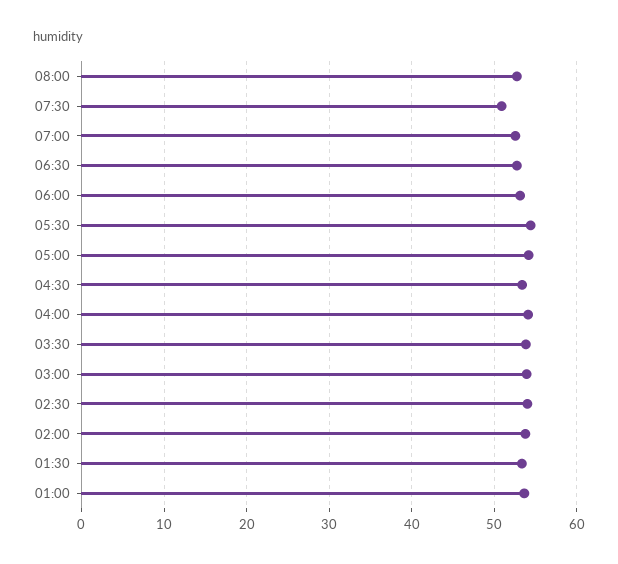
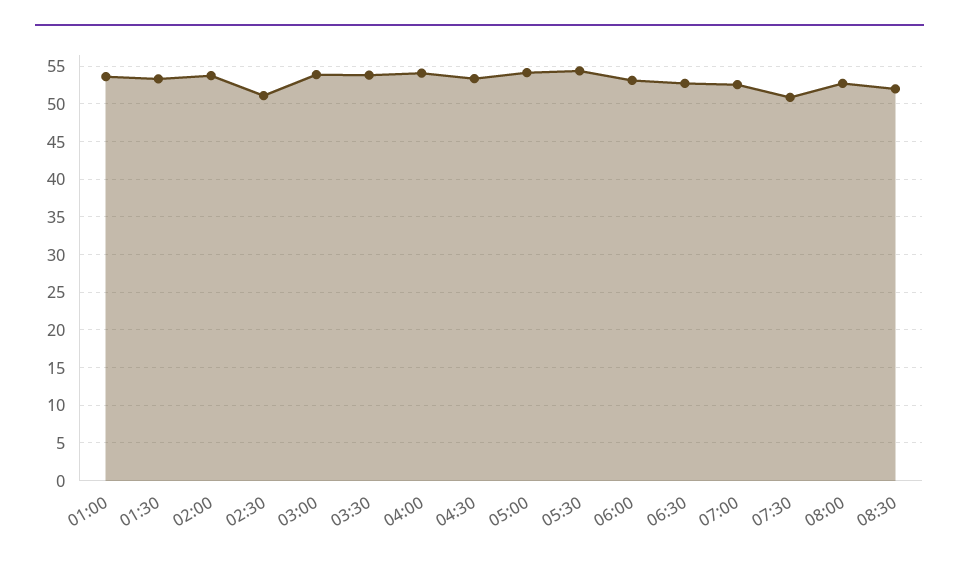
02:30: 54 -> 51
08:30: none -> 52

